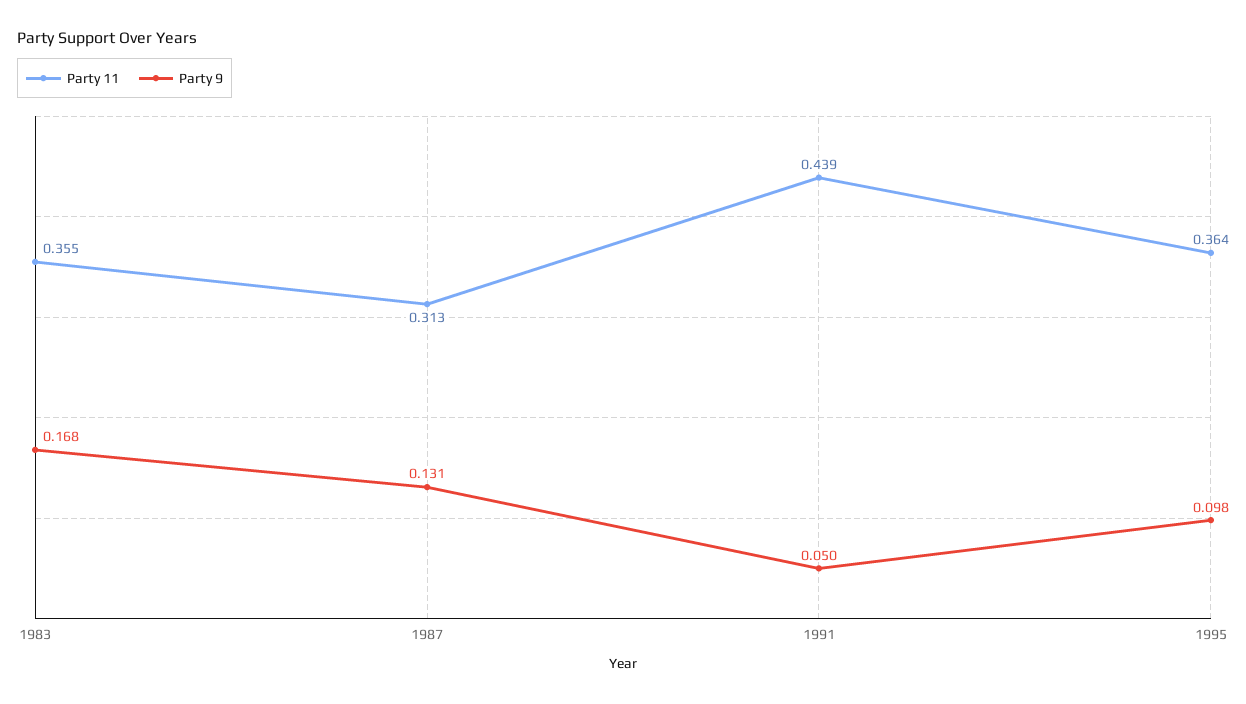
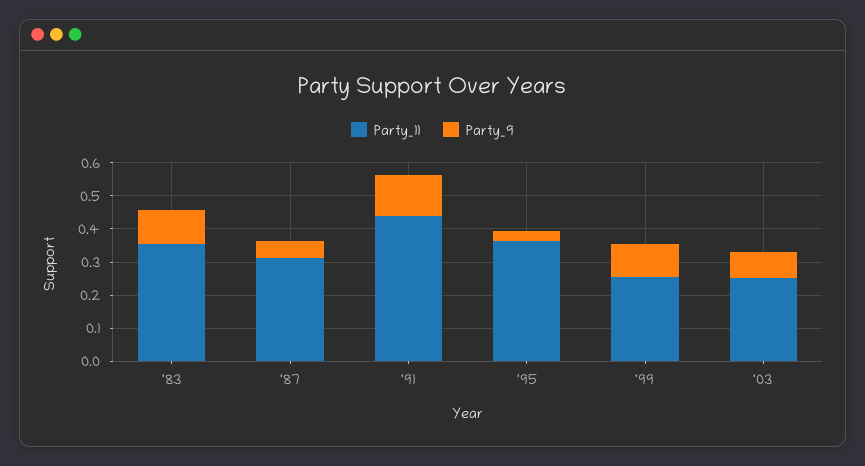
Party 9, 1983: 0.168 -> 0.1
Party 9, 1987: 0.131 -> 0.05
Party 9, 1991: 0.05 -> 0.125
Party 9, 1995: 0.098 -> 0.025
Party 11, '99: none -> 0.25
Party 9, '99: none -> 0.1
Party 11, '03: none -> 0.25
Party 9, '03: none -> 0.075

